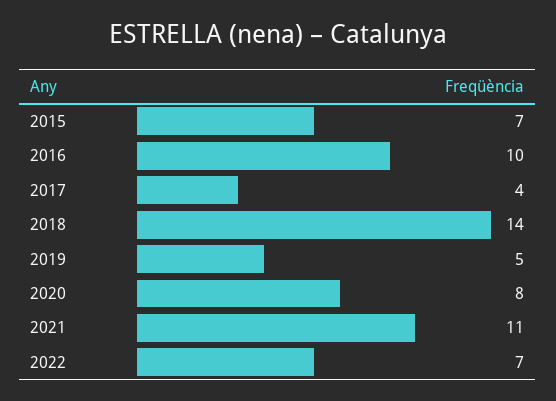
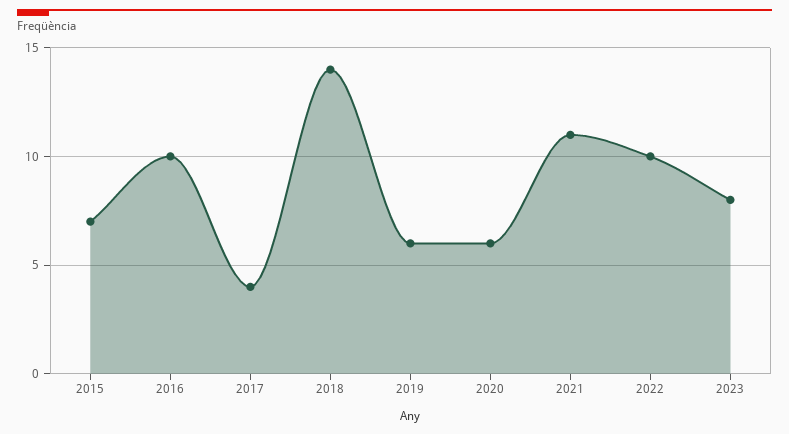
2019: 5 -> 6
2020: 8 -> 6
2022: 7 -> 10
2023: none -> 8

